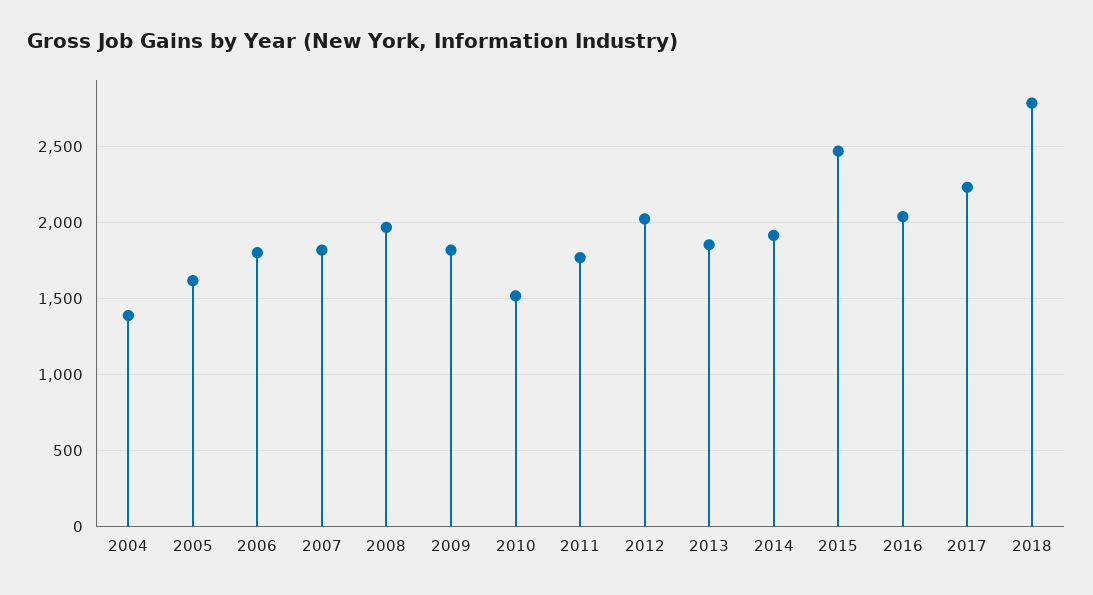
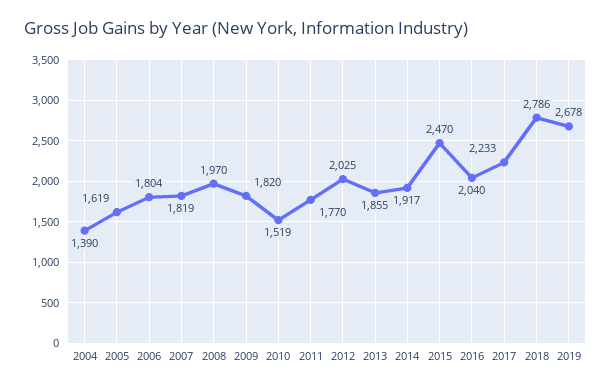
2019: none -> 2678

